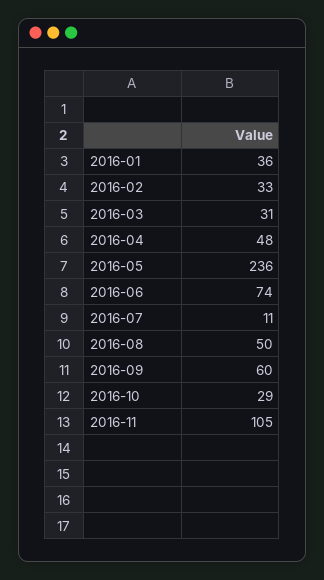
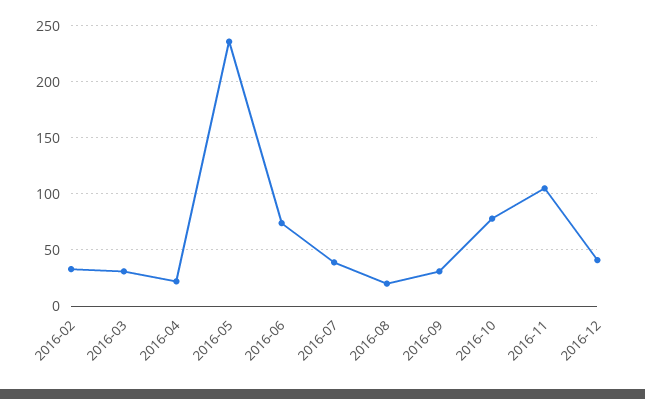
2016-01: 36 -> none
2016-04: 48 -> 20
2016-07: 11 -> 40
2016-08: 50 -> 20
2016-09: 60 -> 30
2016-10: 29 -> 80
2016-12: none -> 40

